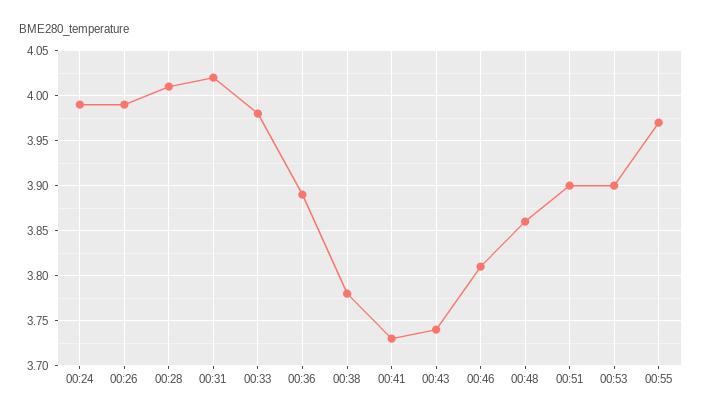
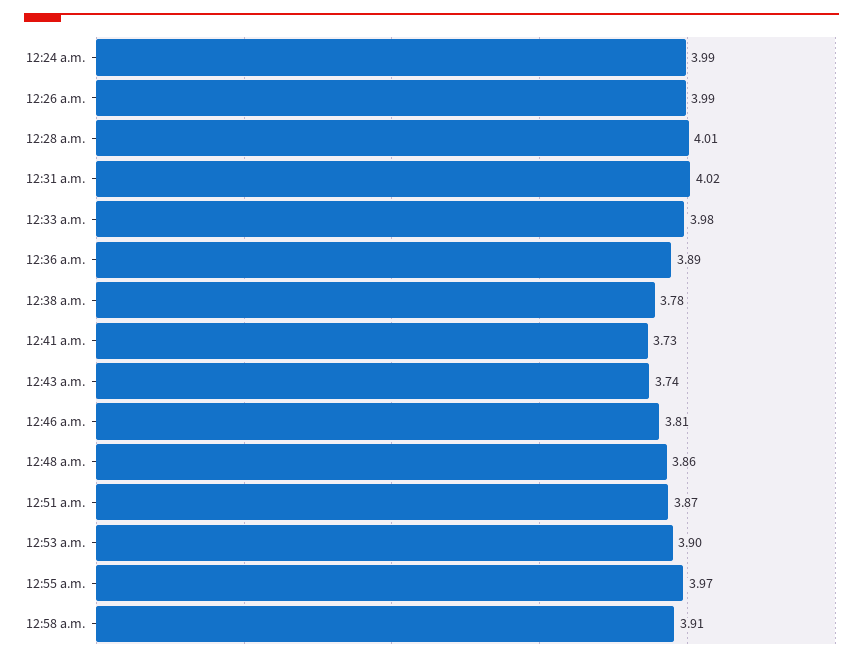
00:51: 3.9 -> 3.87
12:58 a.m.: none -> 3.91

